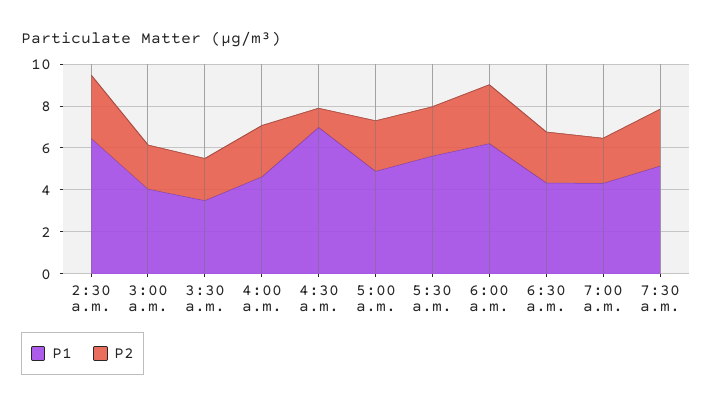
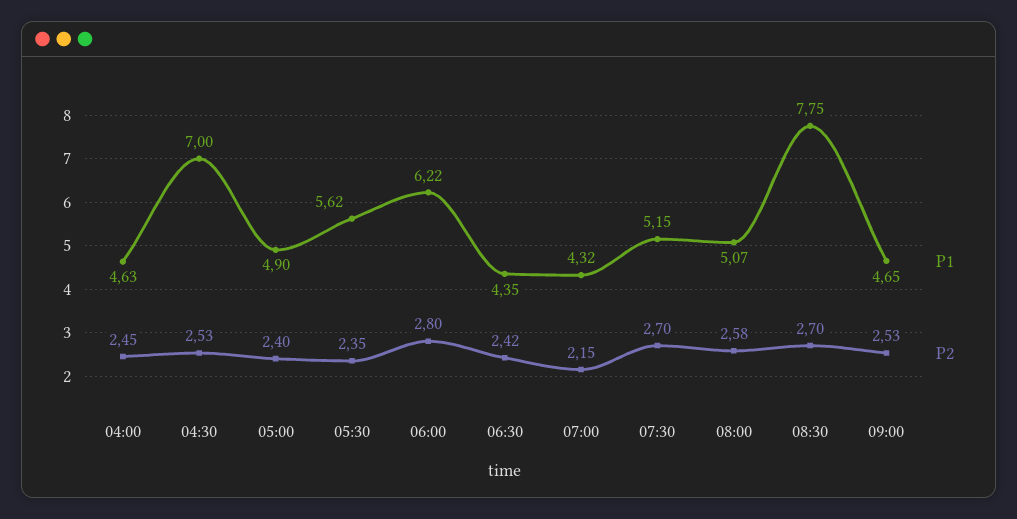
P1, 2:30 a.m.: 6.5 -> none
P2, 2:30 a.m.: 3 -> none
P1, 3:00 a.m.: 4 -> none
P2, 3:00 a.m.: 2 -> none
P1, 3:30 a.m.: 3.5 -> none
P2, 3:30 a.m.: 2 -> none
P2, 4:30 a.m.: 1 -> 2.53
P1, 08:00: none -> 5.07
P2, 08:00: none -> 2.58
P1, 08:30: none -> 7.75
P2, 08:30: none -> 2.7
P1, 09:00: none -> 4.65
P2, 09:00: none -> 2.53

